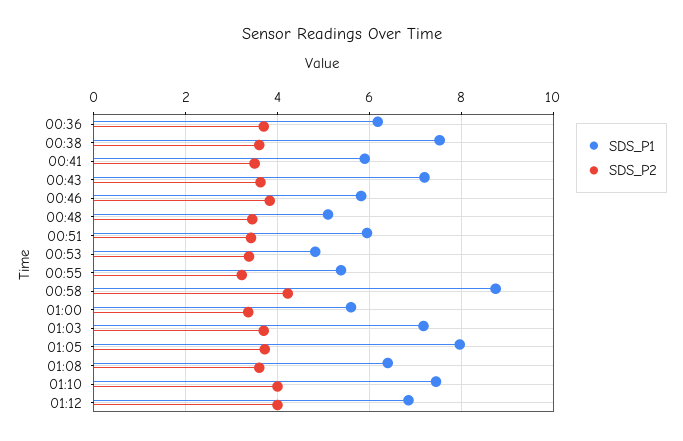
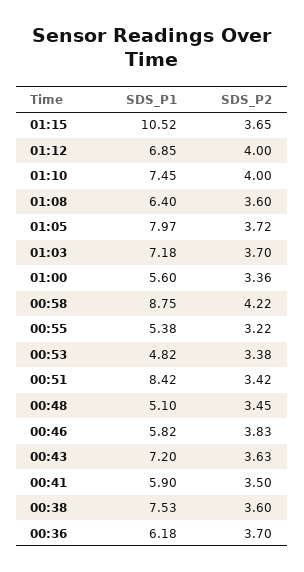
SDS_P1, 00:51: 6 -> 8.42
SDS_P1, 01:15: none -> 10.52
SDS_P2, 01:15: none -> 3.65

